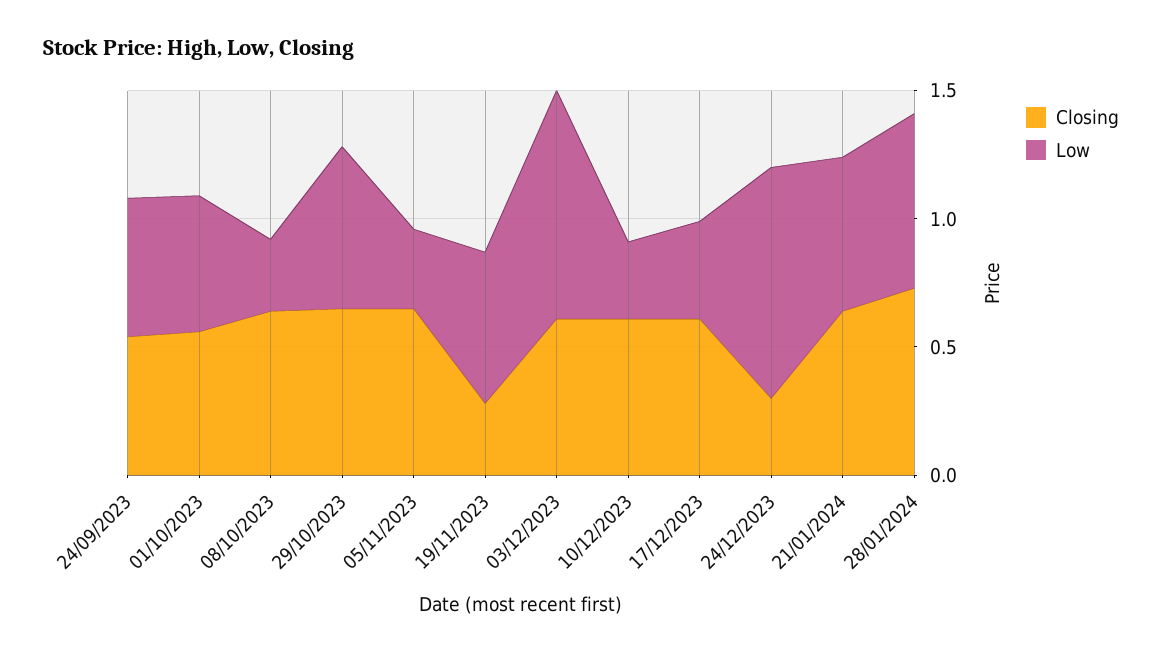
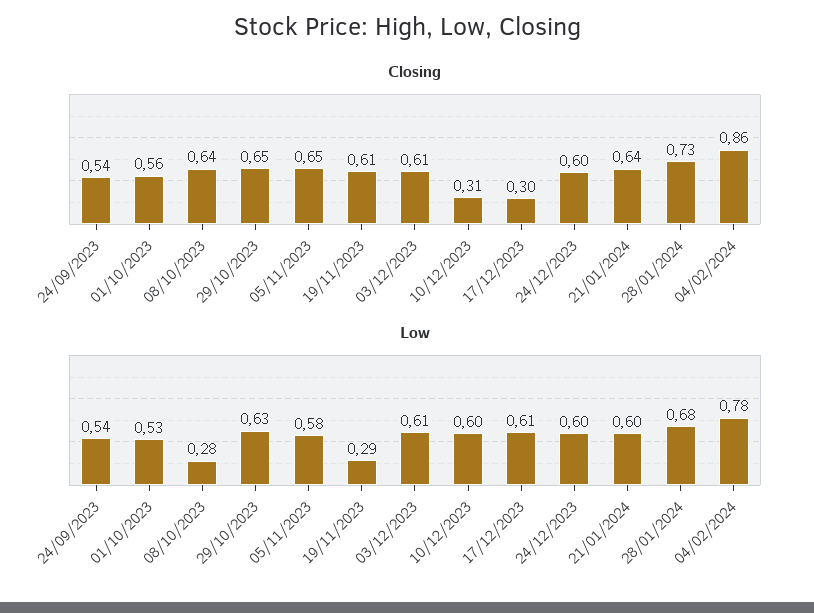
Low, 05/11/2023: 0.3 -> 0.58
Closing, 19/11/2023: 0.3 -> 0.61
Low, 19/11/2023: 0.6 -> 0.29
Low, 03/12/2023: 0.9 -> 0.61
Closing, 10/12/2023: 0.6 -> 0.31
Low, 10/12/2023: 0.3 -> 0.6
Closing, 17/12/2023: 0.6 -> 0.3
Low, 17/12/2023: 0.4 -> 0.61
Closing, 24/12/2023: 0.3 -> 0.6
Low, 24/12/2023: 0.9 -> 0.6
Closing, 04/02/2024: none -> 0.86
Low, 04/02/2024: none -> 0.78

